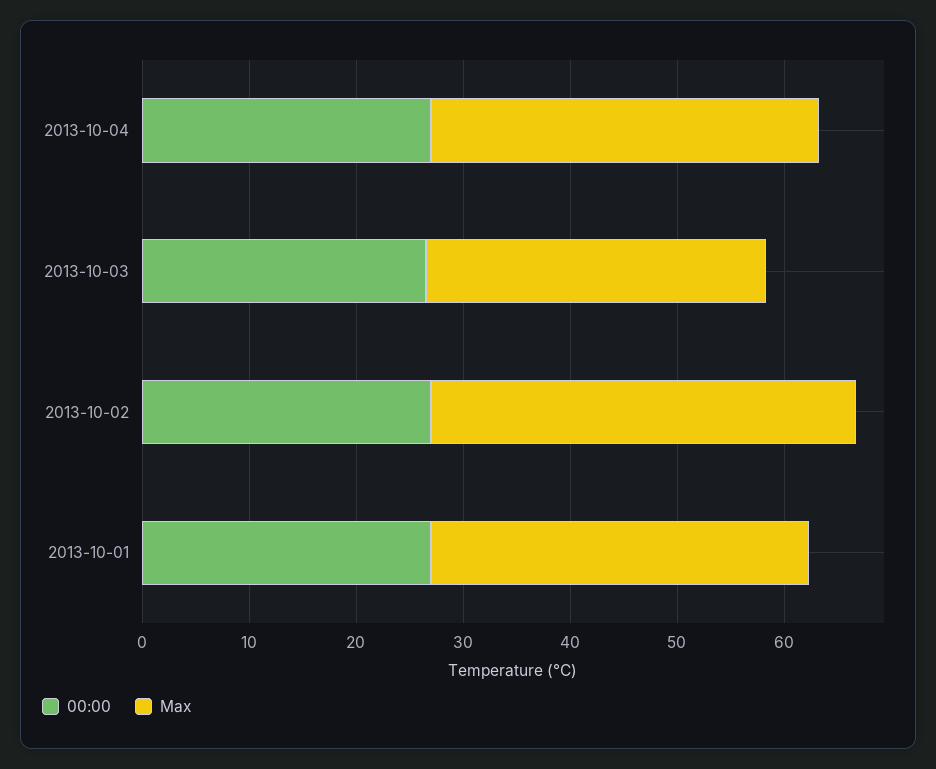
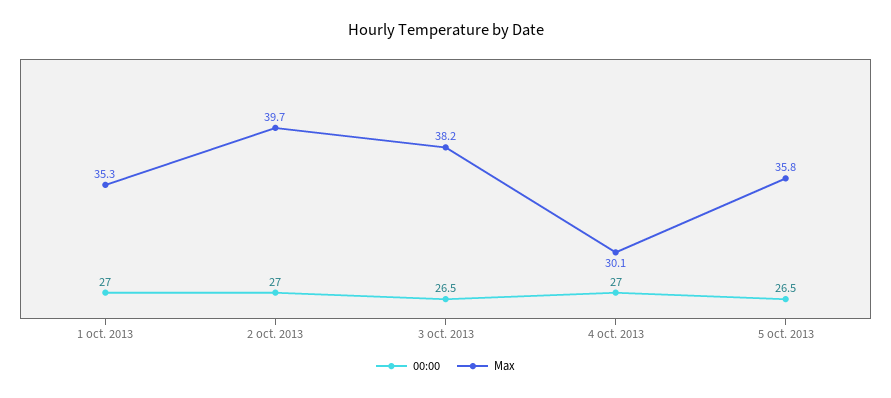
Max, 2013-10-04: 36 -> 30.1
Max, 2013-10-03: 32 -> 38.2
00:00, 5 oct. 2013: none -> 26.5
Max, 5 oct. 2013: none -> 35.8

